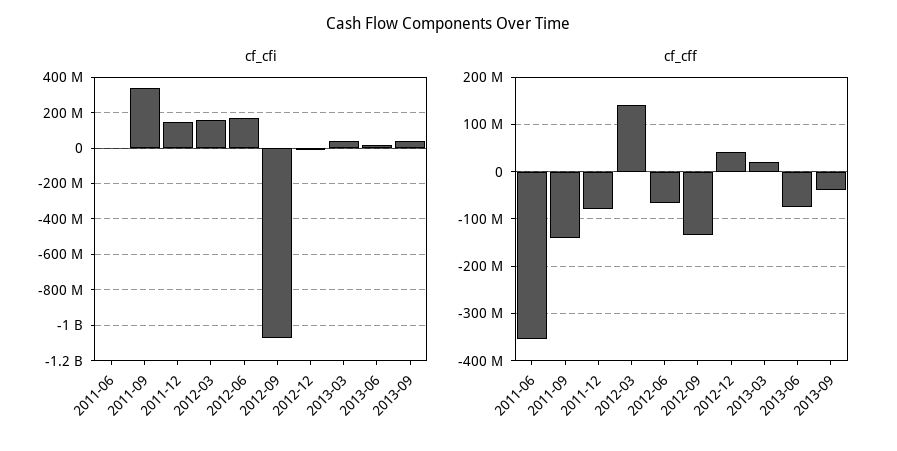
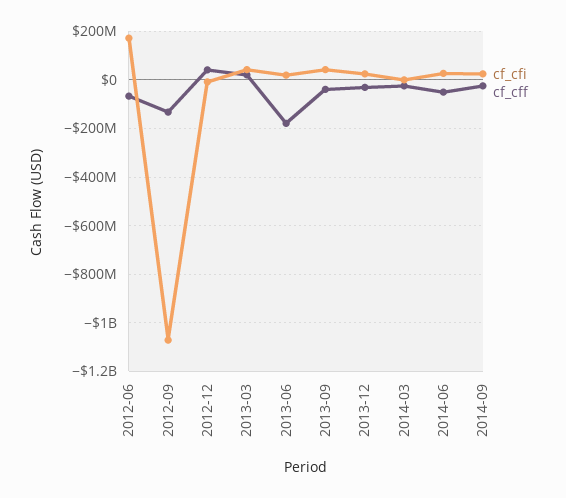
cf_cfi, 2011-06: 0 -> none
cf_cfi, 2011-09: 350000000 -> none
cf_cfi, 2011-12: 150000000 -> none
cf_cfi, 2012-03: 150000000 -> none
cf_cff, 2011-06: -360000000 -> none
cf_cff, 2011-09: -140000000 -> none
cf_cff, 2011-12: -80000000 -> none
cf_cff, 2012-03: 140000000 -> none
cf_cff, 2013-06: -80000000 -> -175000000
cf_cfi, 2013-12: none -> 25000000
cf_cff, 2013-12: none -> -25000000
cf_cfi, 2014-03: none -> 0
cf_cff, 2014-03: none -> -25000000
cf_cfi, 2014-06: none -> 25000000
cf_cff, 2014-06: none -> -50000000
cf_cfi, 2014-09: none -> 25000000
cf_cff, 2014-09: none -> -25000000

